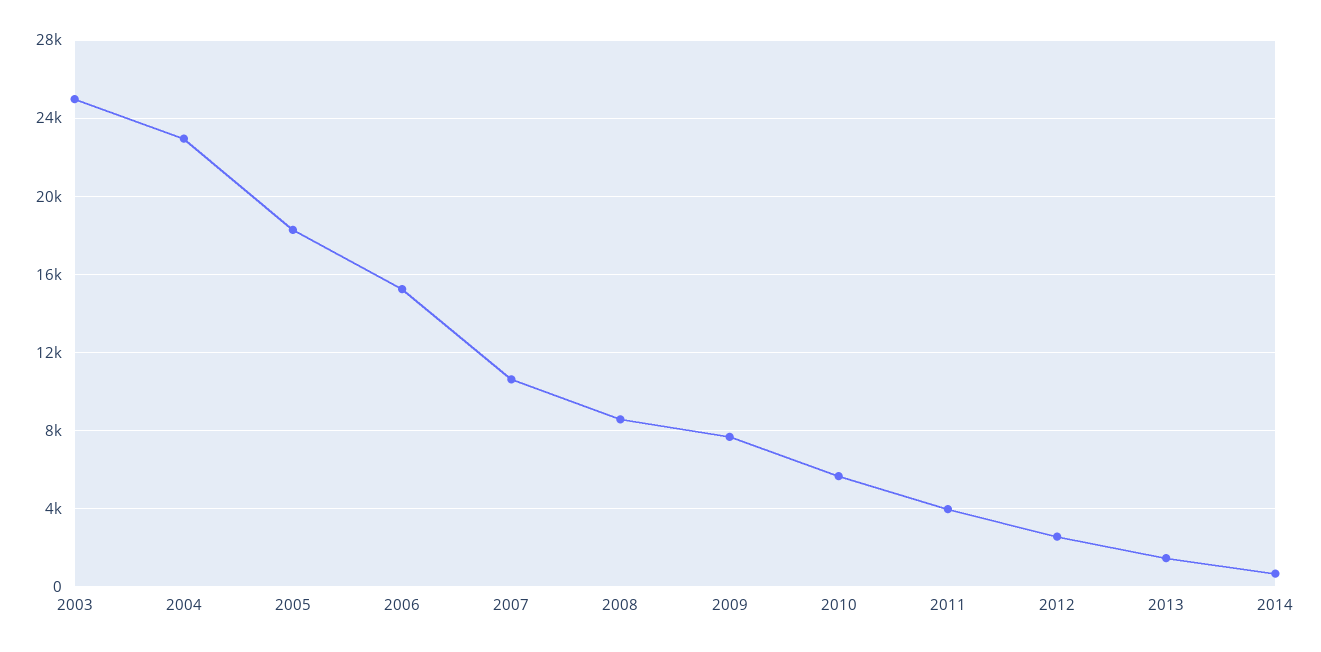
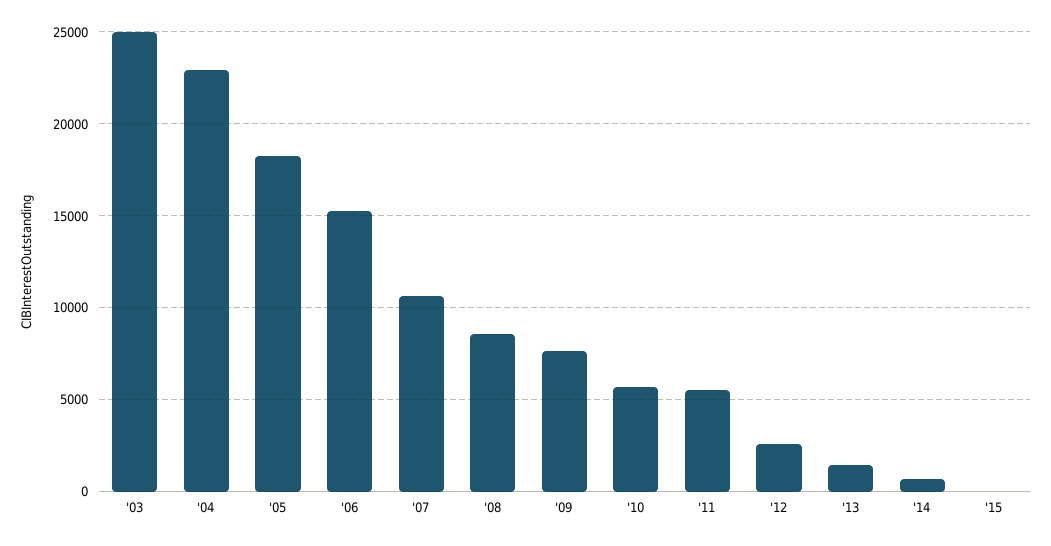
2011: 4000 -> 5500
'15: none -> 0

